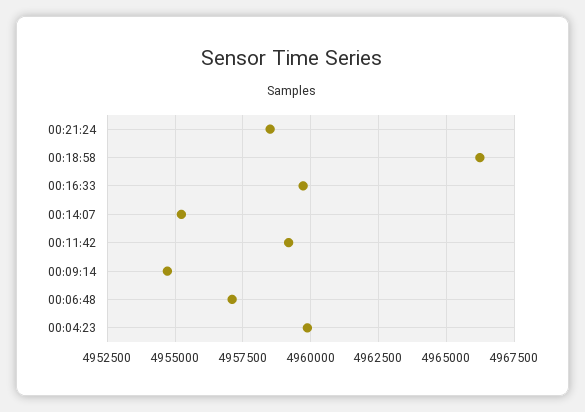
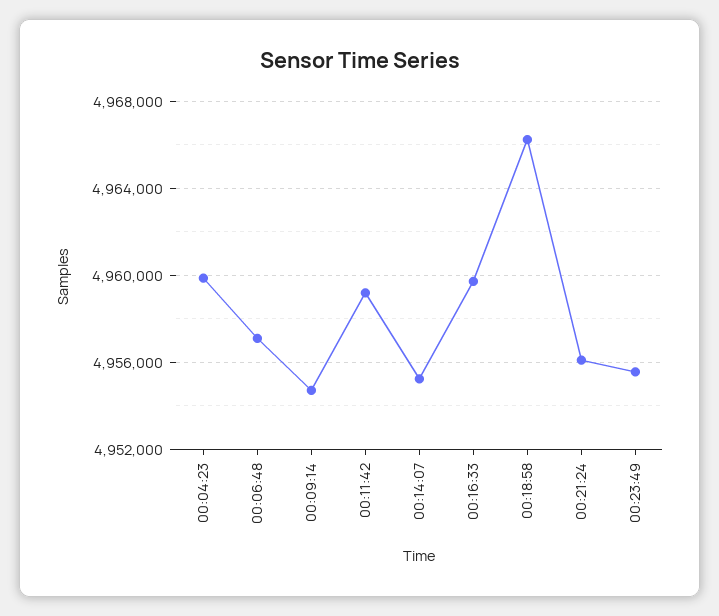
00:21:24: 4958500 -> 4956000
00:23:49: none -> 4955500

